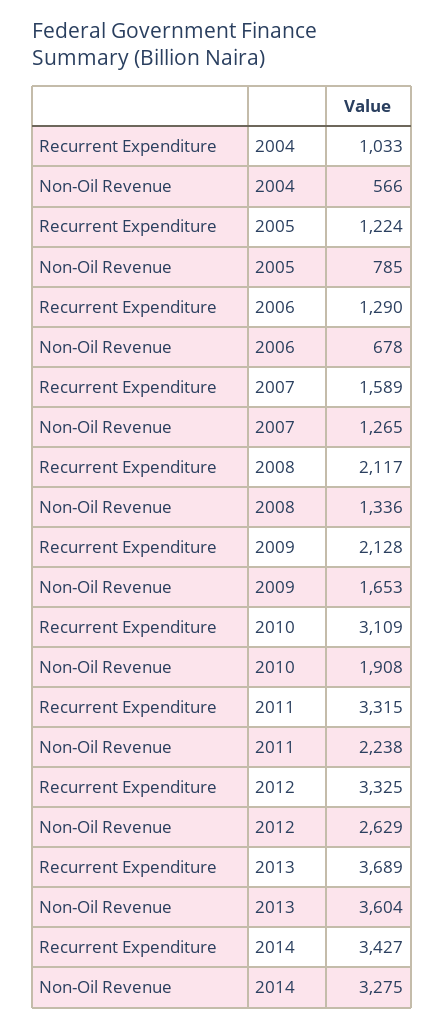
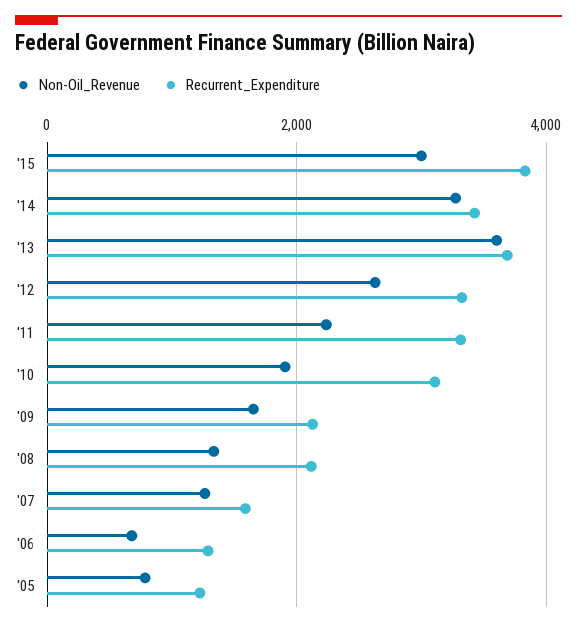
Recurrent Expenditure, 2004: 1033 -> none
Non-Oil Revenue, 2004: 566 -> none
Non-Oil Revenue, '15: none -> 3000
Recurrent Expenditure, '15: none -> 3800

